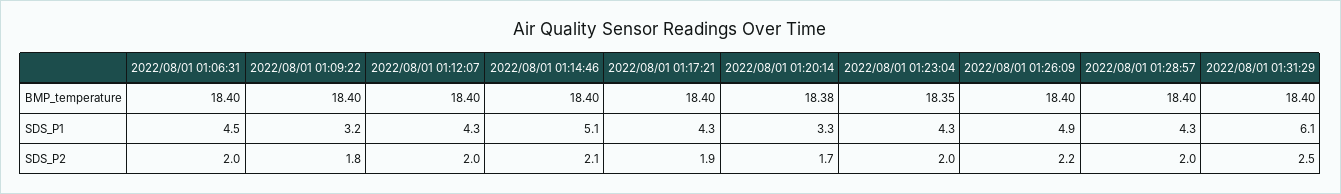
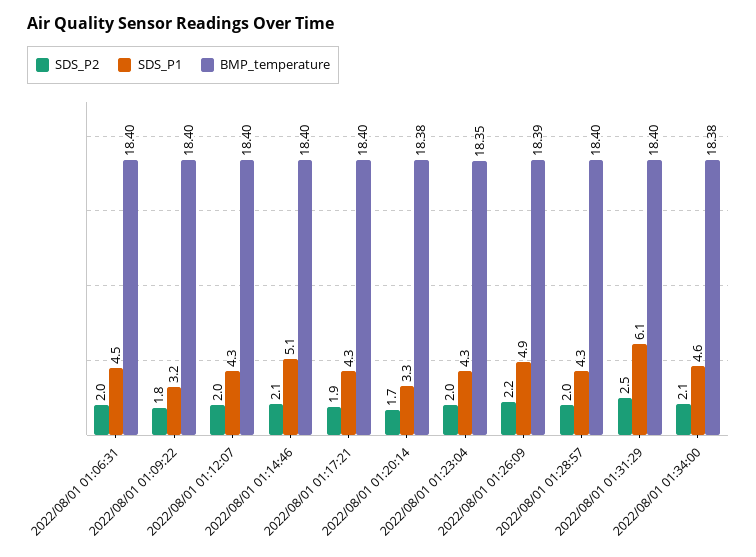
BMP_temperature, 2022/08/01 01:26:09: 18.4 -> 18.39
SDS_P2, 2022/08/01 01:34:00: none -> 2.1
SDS_P1, 2022/08/01 01:34:00: none -> 4.6
BMP_temperature, 2022/08/01 01:34:00: none -> 18.38

